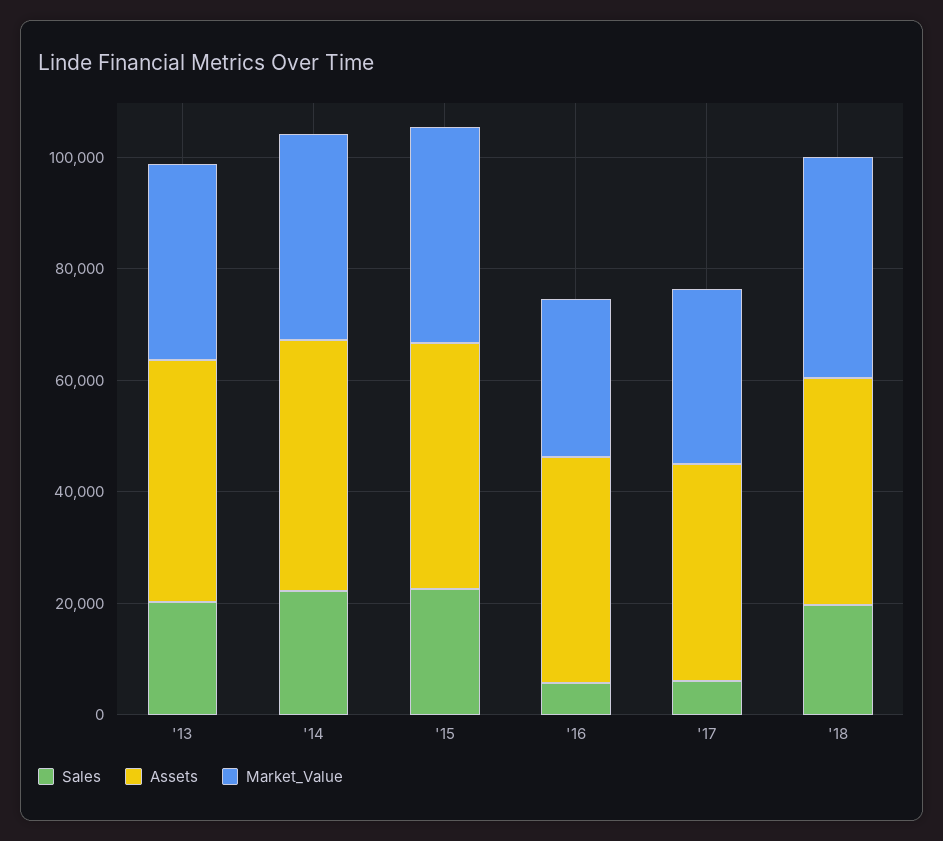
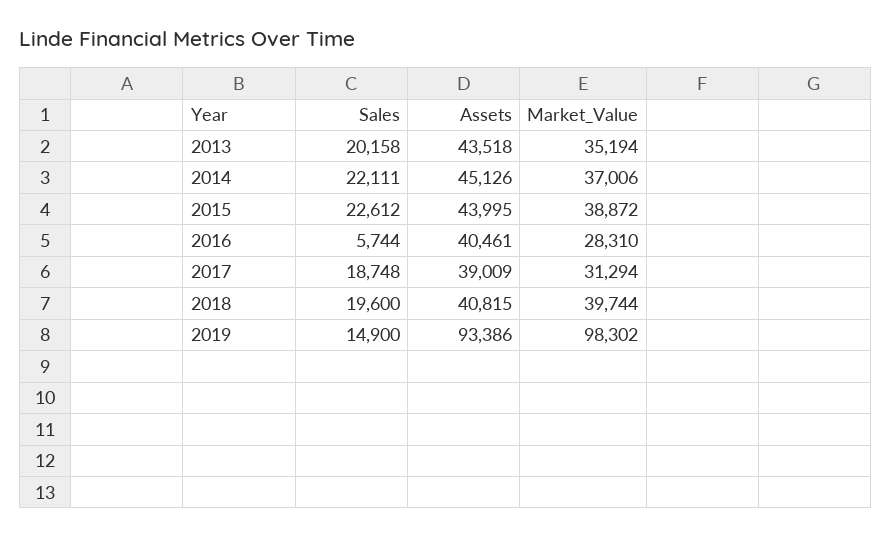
Sales, '17: 5000 -> 18748
Sales, 2019: none -> 14900
Assets, 2019: none -> 93386
Market_Value, 2019: none -> 98302

